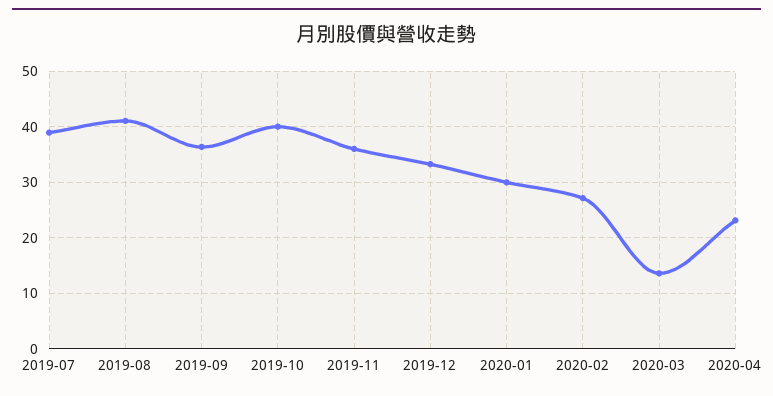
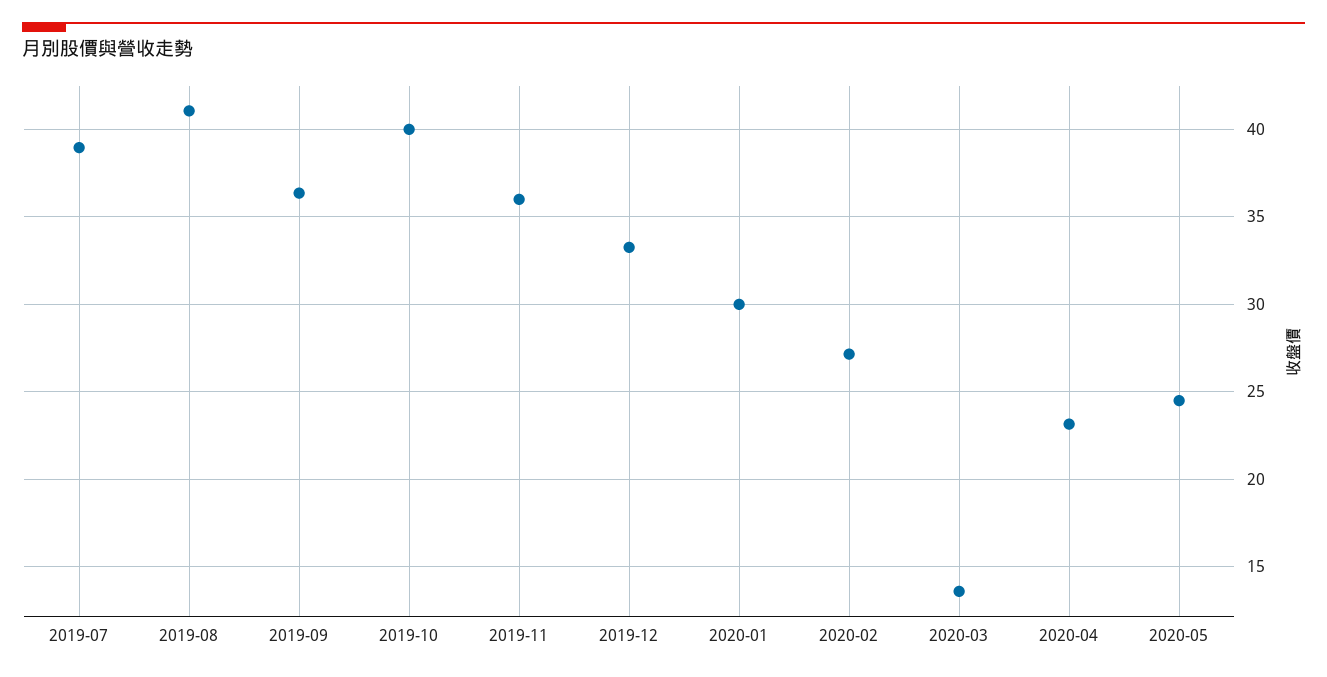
2020-05: none -> 24.5

